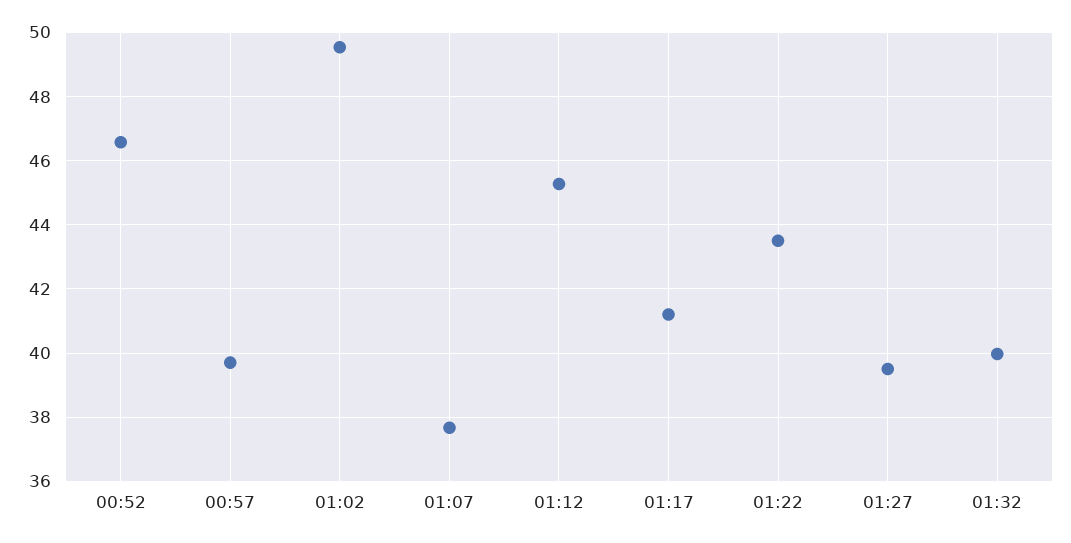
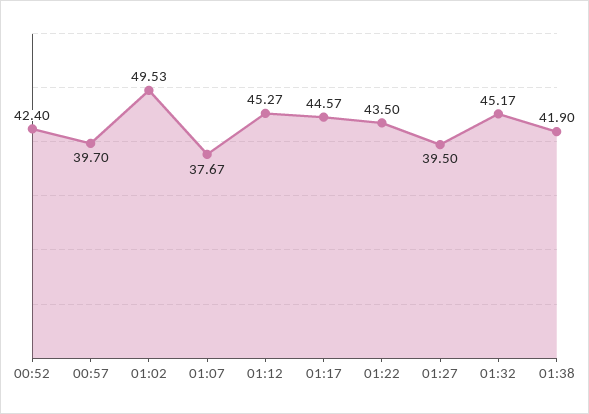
00:52: 46.6 -> 42.4
01:17: 41.2 -> 44.57
01:32: 40 -> 45.17
01:38: none -> 41.9

